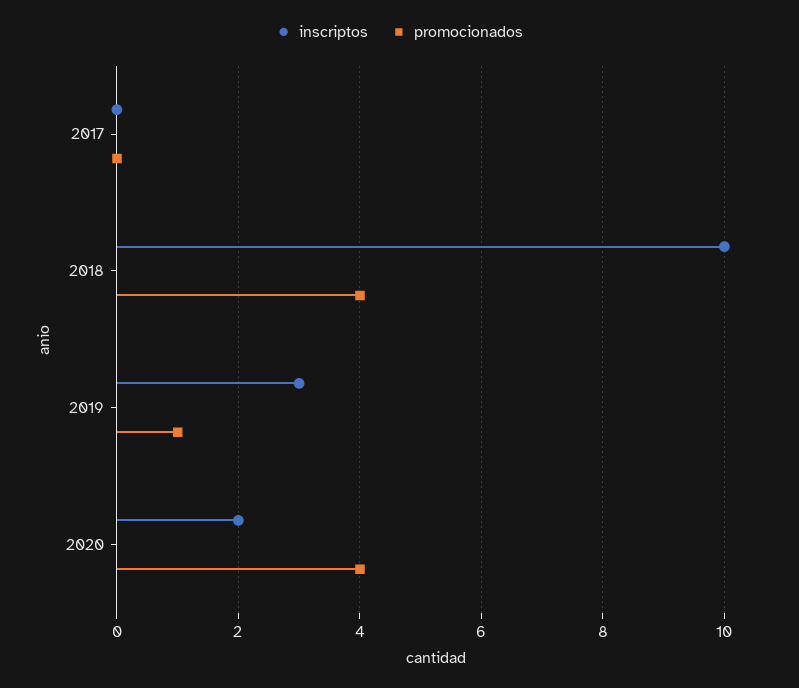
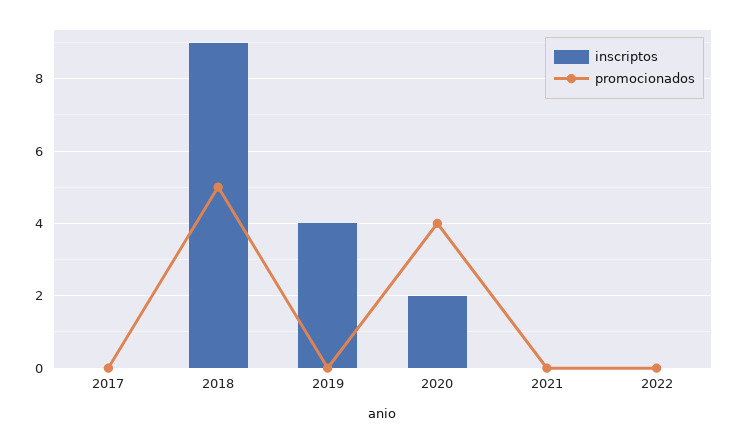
inscriptos, 2018: 10 -> 9
promocionados, 2018: 4 -> 5
inscriptos, 2019: 3 -> 4
promocionados, 2019: 1 -> 0
inscriptos, 2021: none -> 0
promocionados, 2021: none -> 0
inscriptos, 2022: none -> 0
promocionados, 2022: none -> 0

